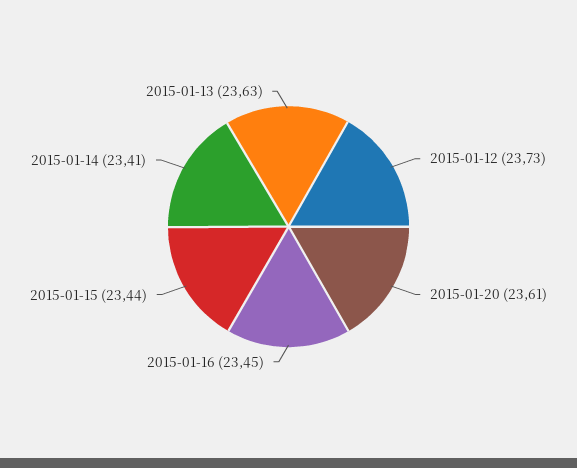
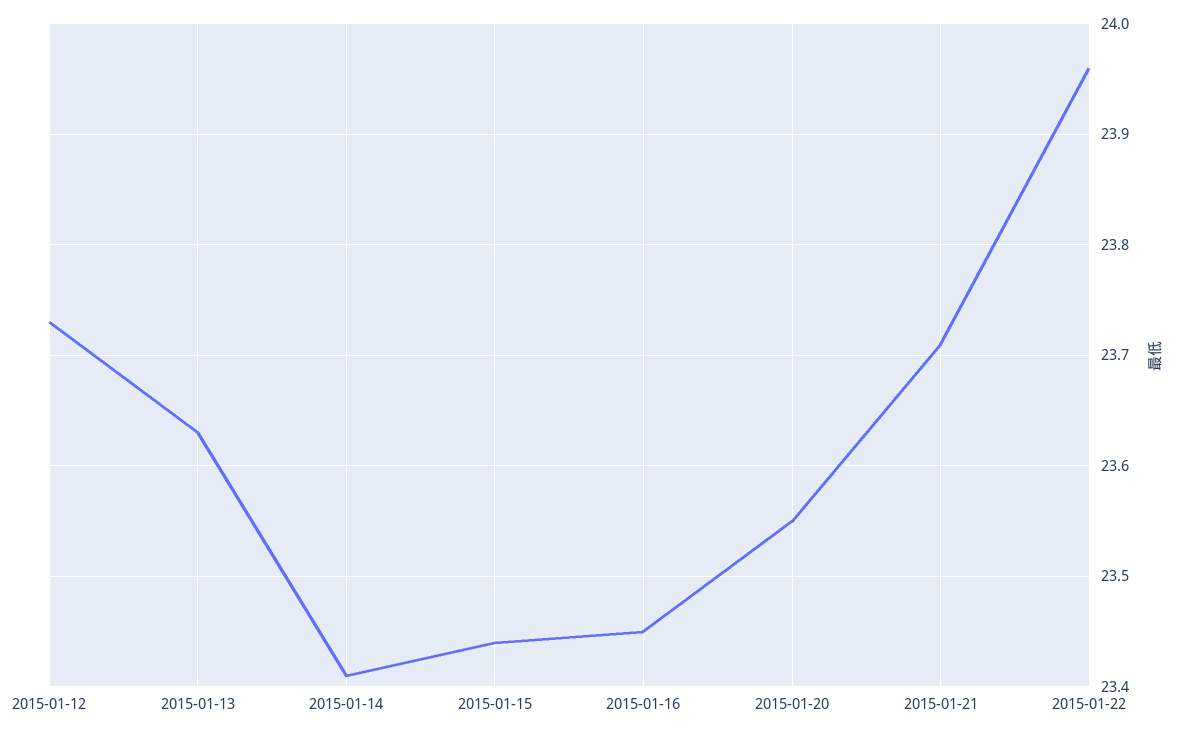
2015-01-20: 23.61 -> 23.55
2015-01-21: none -> 23.71
2015-01-22: none -> 23.96

